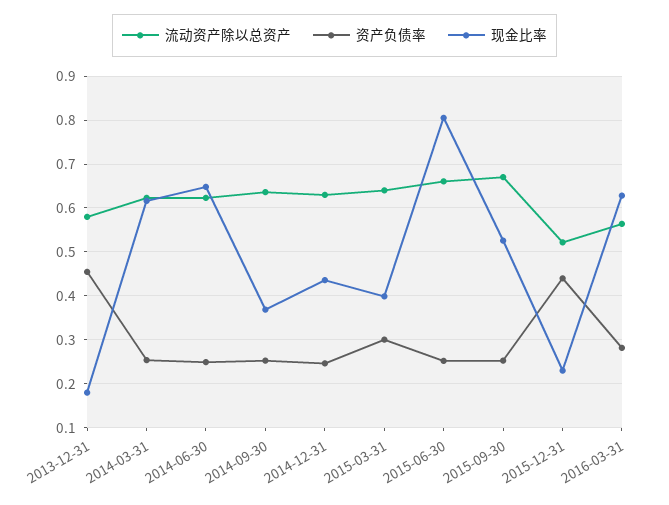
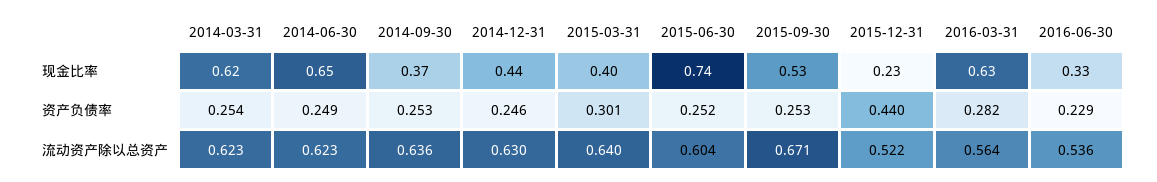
流动资产除以总资产, 2013-12-31: 0.58 -> none
资产负债率, 2013-12-31: 0.46 -> none
现金比率, 2013-12-31: 0.18 -> none
流动资产除以总资产, 2015-06-30: 0.66 -> 0.604
现金比率, 2015-06-30: 0.8 -> 0.74
现金比率, 2016-06-30: none -> 0.33
资产负债率, 2016-06-30: none -> 0.229
流动资产除以总资产, 2016-06-30: none -> 0.536

